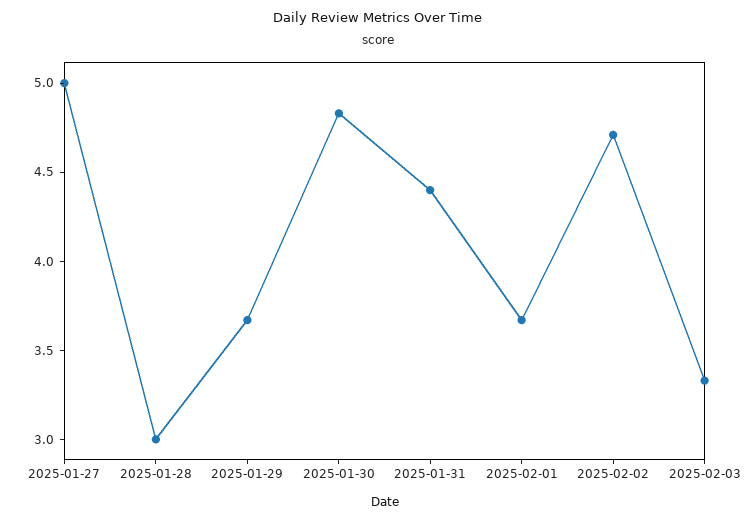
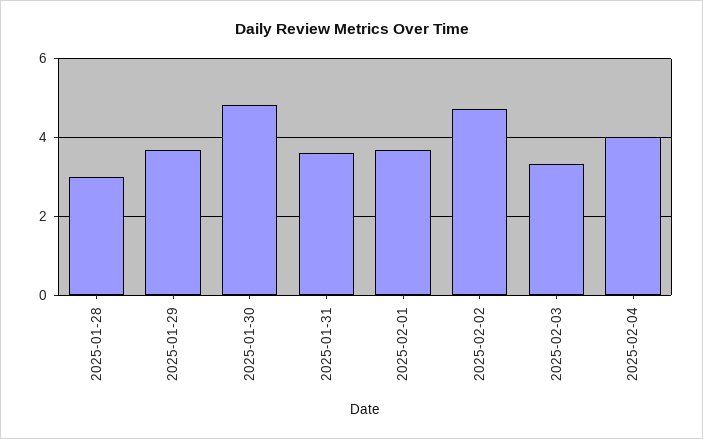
2025-01-27: 5 -> none
2025-01-31: 4.4 -> 3.6
2025-02-04: none -> 4

